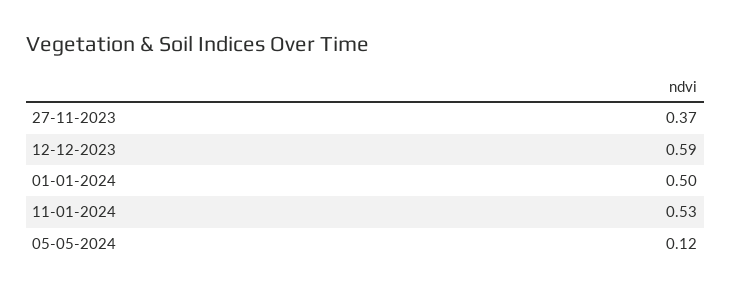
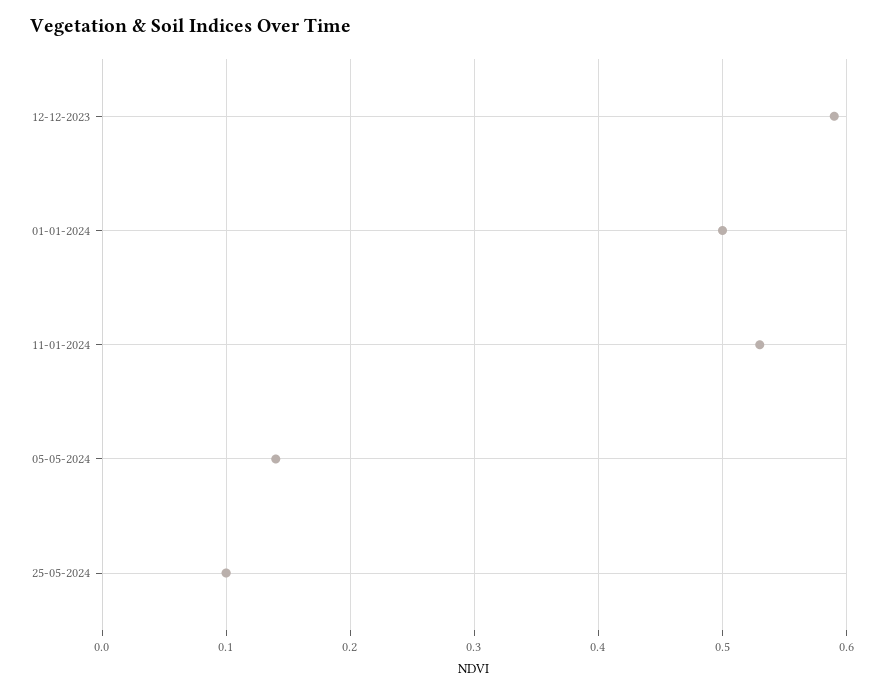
27-11-2023: 0.37 -> none
05-05-2024: 0.12 -> 0.14
25-05-2024: none -> 0.1

